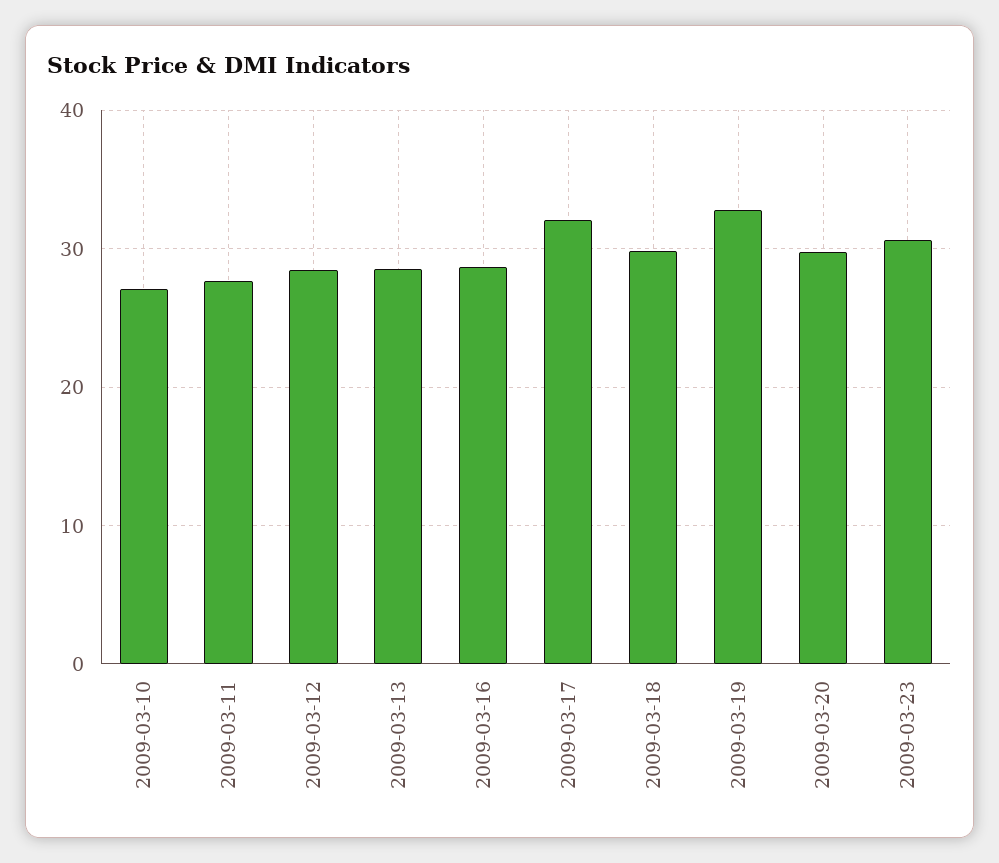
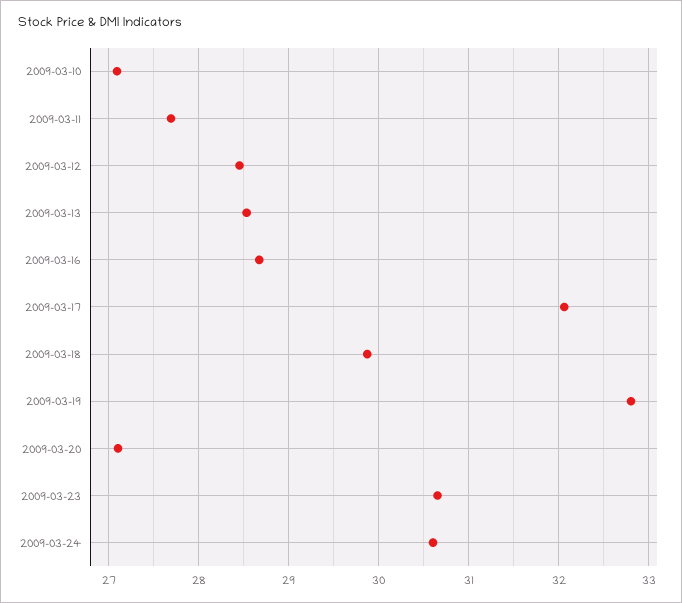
2009-03-20: 30 -> 27.1
2009-03-24: none -> 30.6

